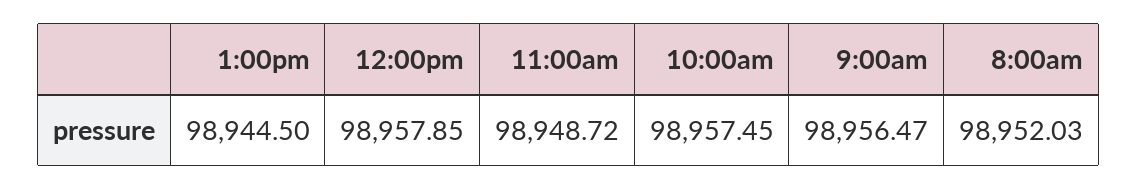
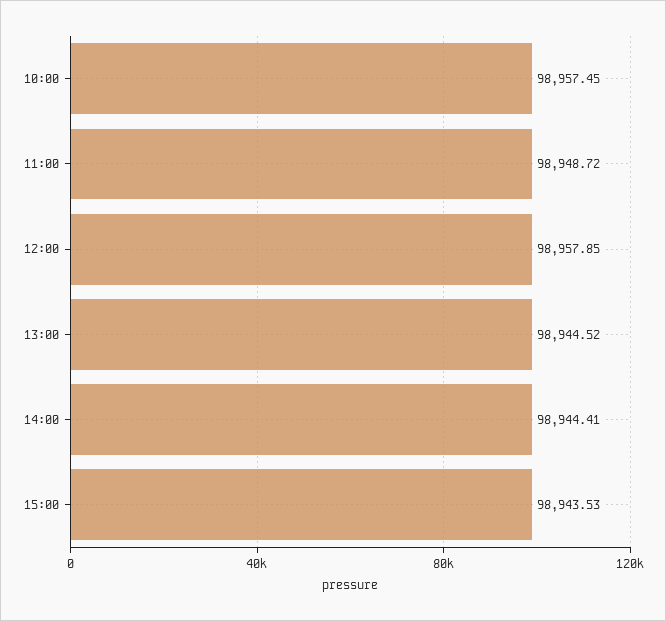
1:00pm: 98944.5 -> 98944.52
9:00am: 98956.47 -> none
8:00am: 98952.03 -> none
14:00: none -> 98944.41
15:00: none -> 98943.53

